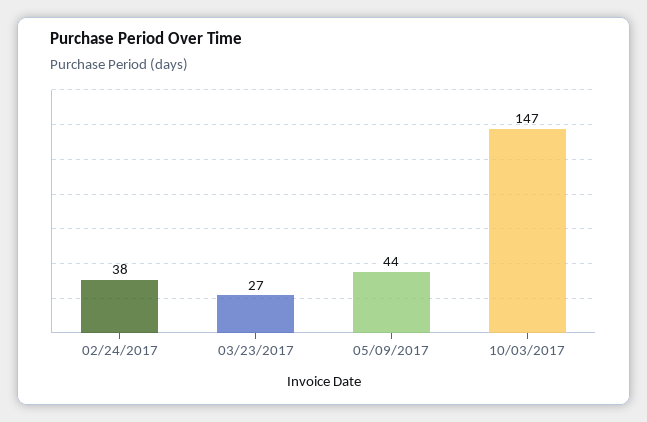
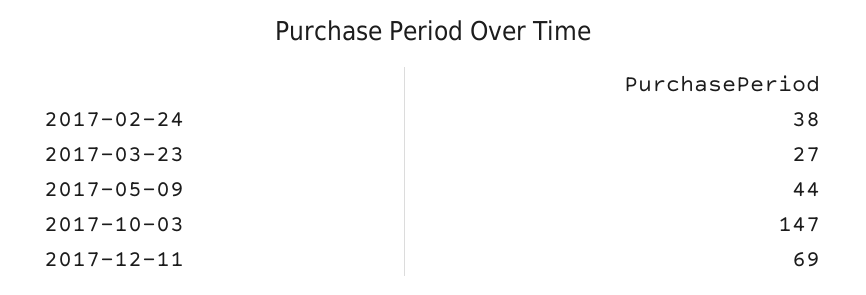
2017-12-11: none -> 69

